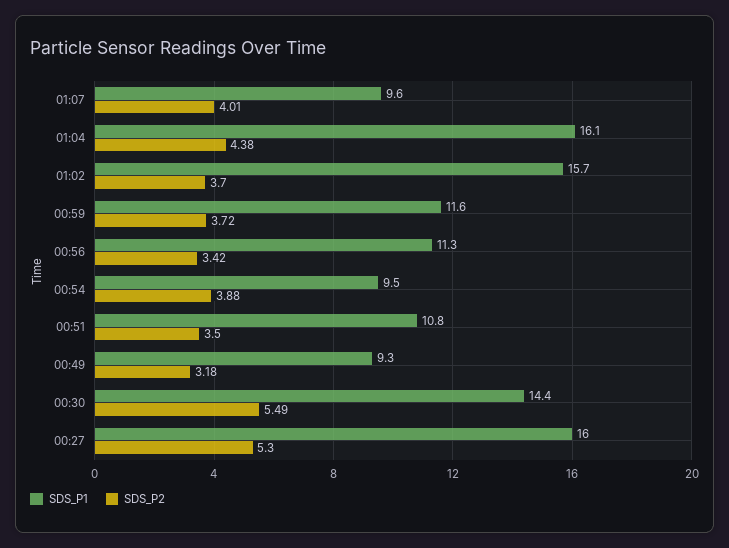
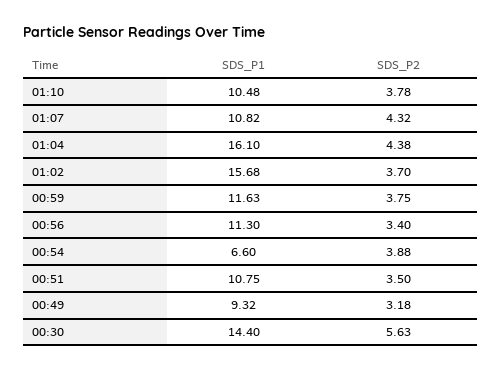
SDS_P1, 01:07: 9.6 -> 10.82
SDS_P2, 01:07: 4.01 -> 4.32
SDS_P2, 00:59: 3.72 -> 3.75
SDS_P2, 00:56: 3.42 -> 3.4
SDS_P1, 00:54: 9.5 -> 6.6
SDS_P2, 00:30: 5.49 -> 5.63
SDS_P1, 00:27: 16 -> none
SDS_P2, 00:27: 5.3 -> none
SDS_P1, 01:10: none -> 10.48
SDS_P2, 01:10: none -> 3.78

